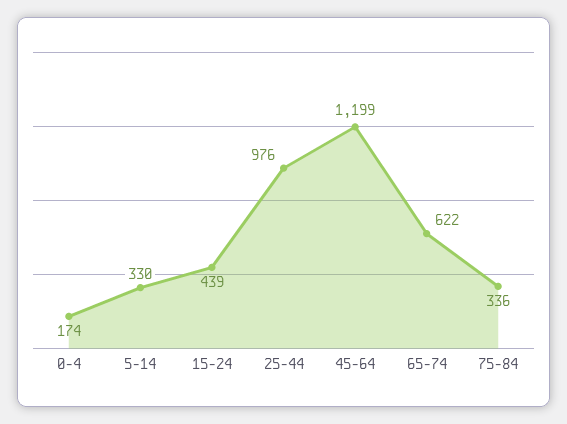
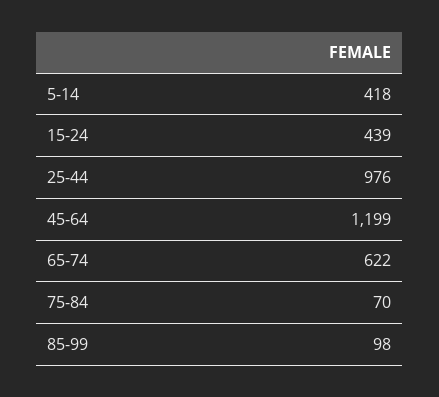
0-4: 174 -> none
5-14: 330 -> 418
75-84: 336 -> 70
85-99: none -> 98

